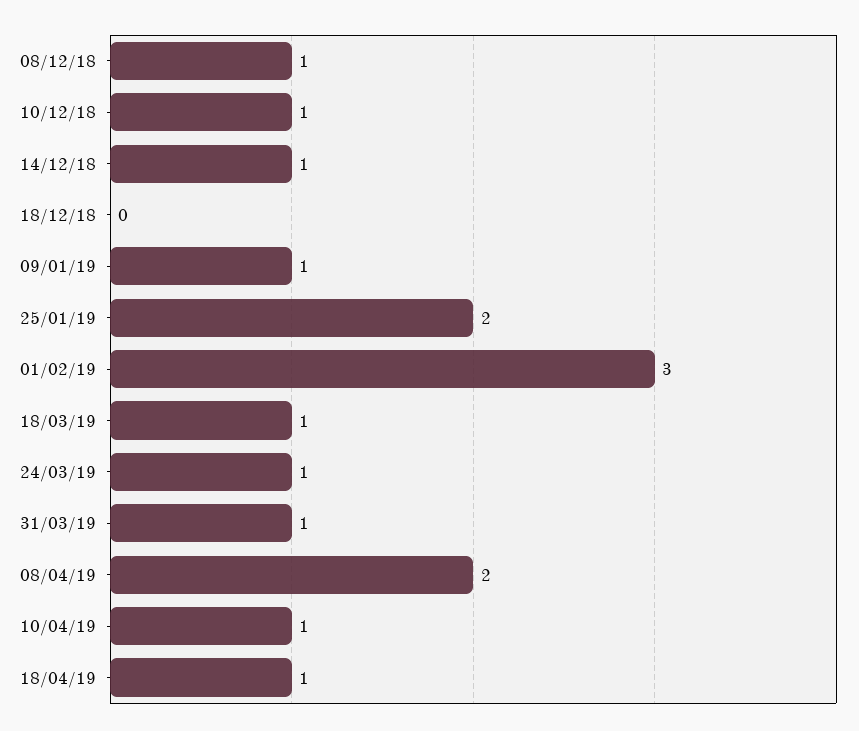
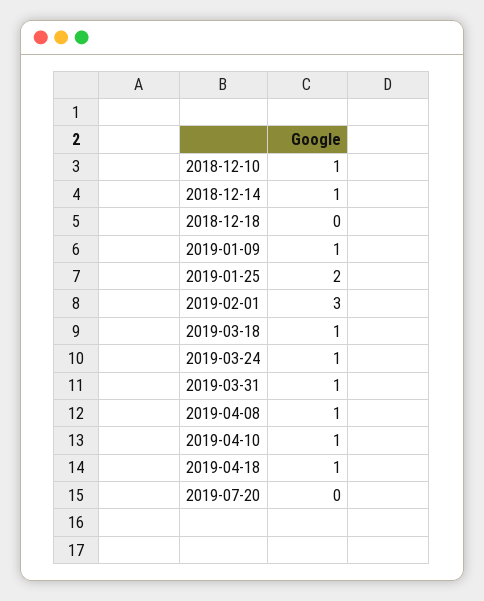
08/12/18: 1 -> none
08/04/19: 2 -> 1
2019-07-20: none -> 0

